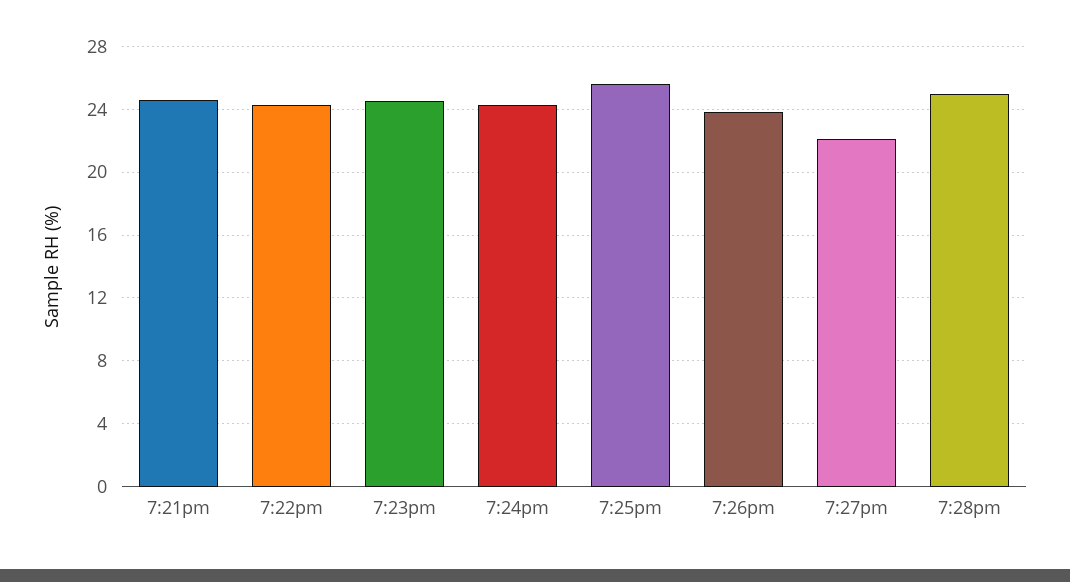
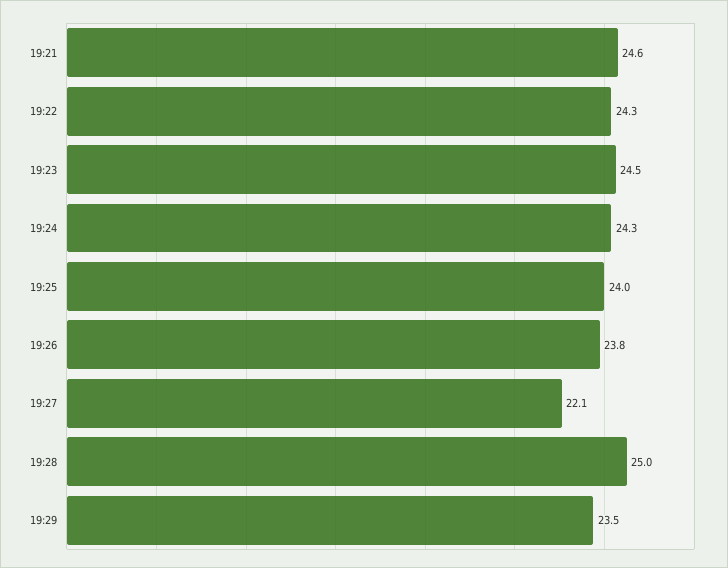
7:25pm: 25.5 -> 24
19:29: none -> 23.5

